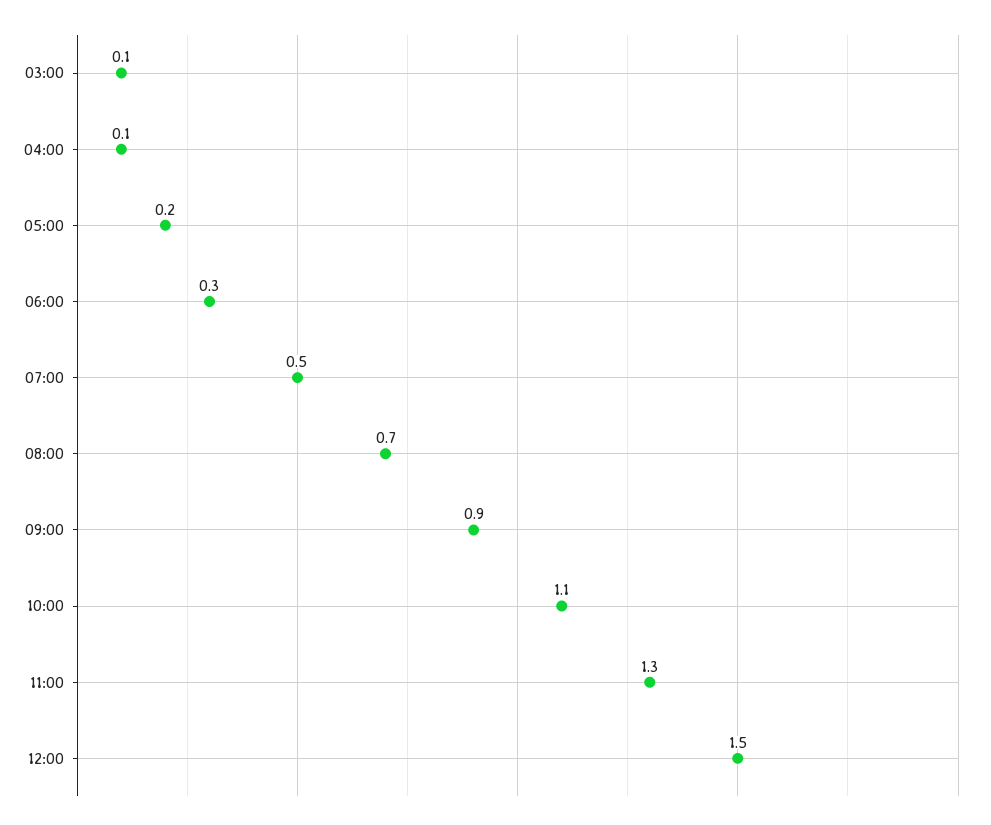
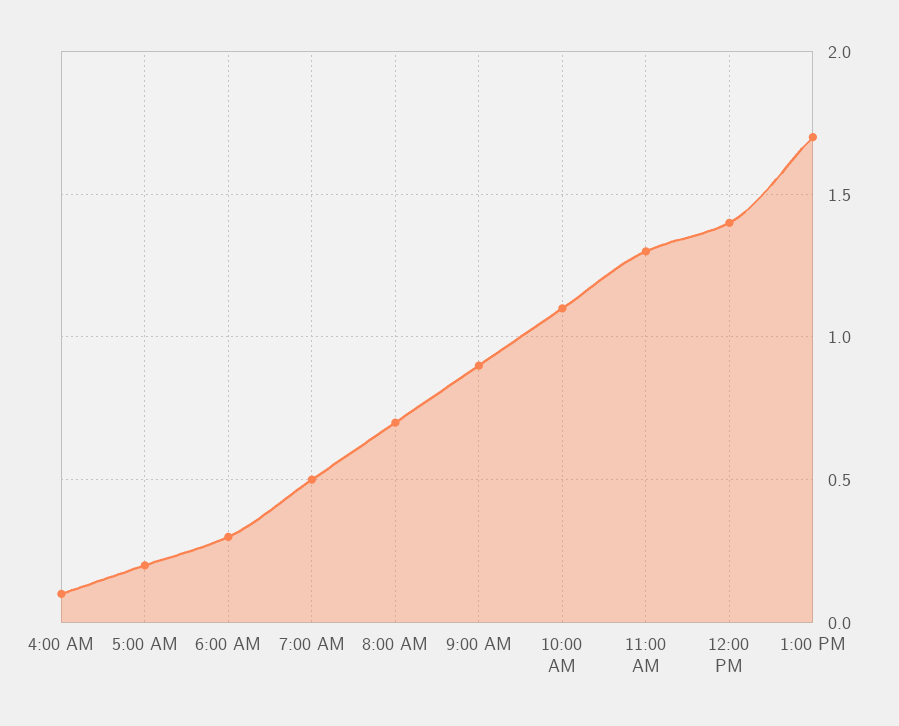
03:00: 0.1 -> none
12:00: 1.5 -> 1.4
1:00 PM: none -> 1.7

